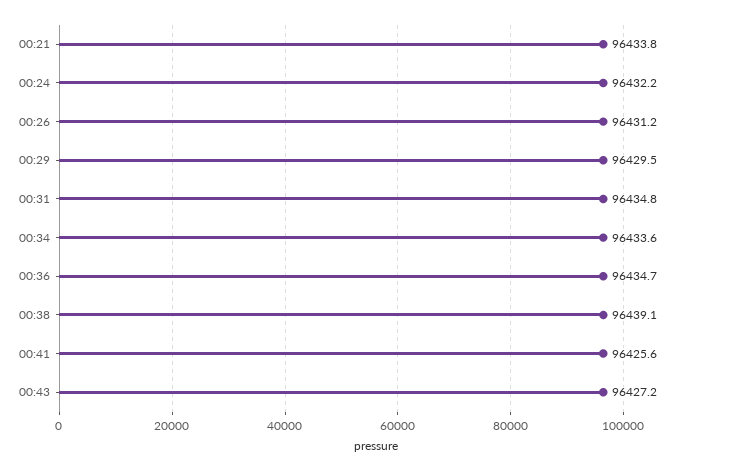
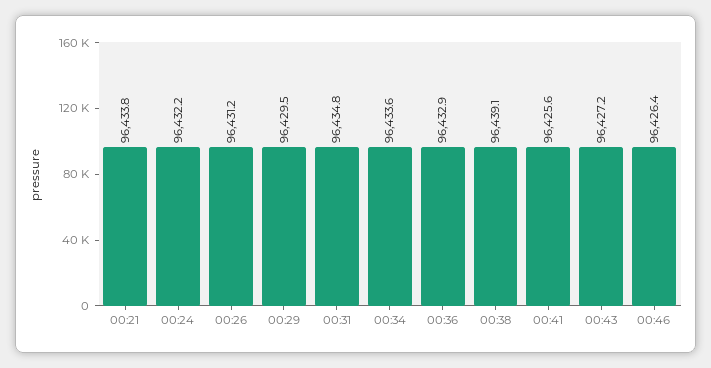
00:36: 96434.7 -> 96432.9
00:46: none -> 96426.4

